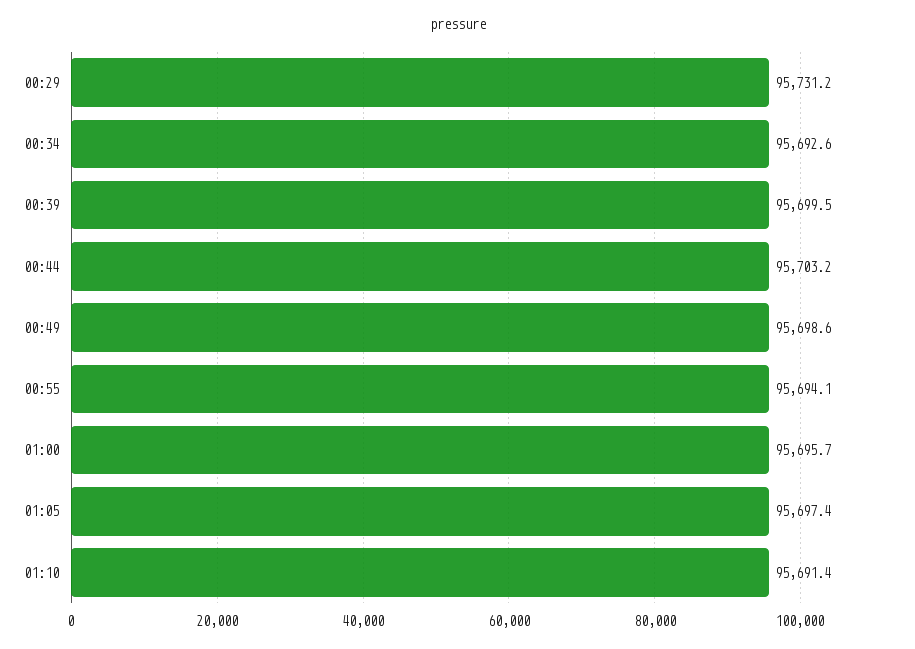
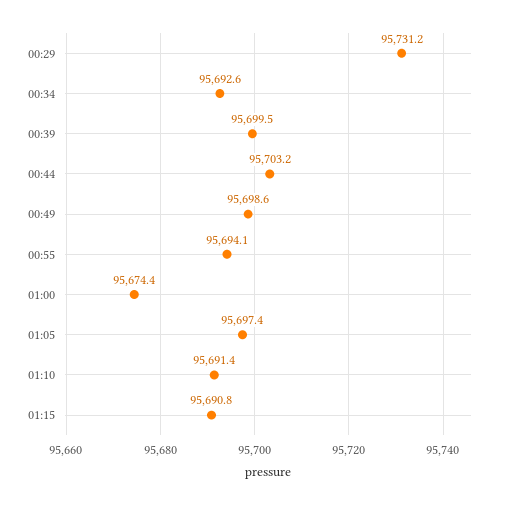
01:00: 95695.7 -> 95674.4
01:15: none -> 95690.8

